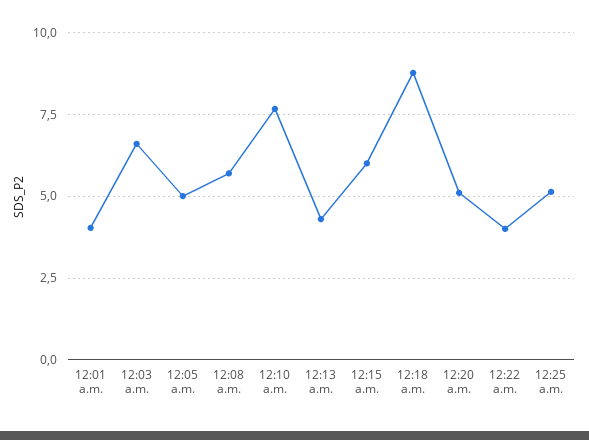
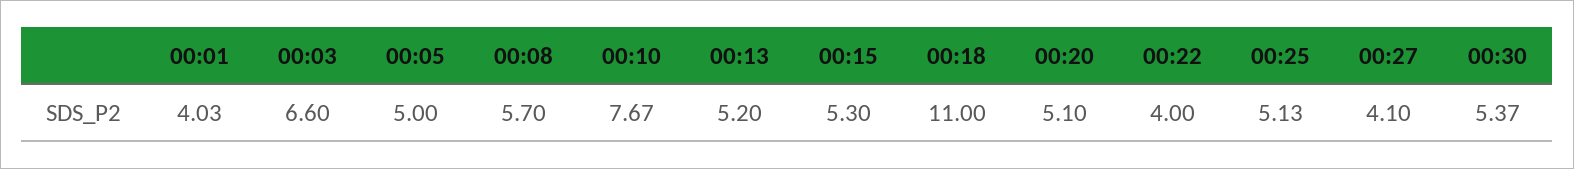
12:13 a.m.: 4.25 -> 5.2
12:15 a.m.: 6 -> 5.3
12:18 a.m.: 8.75 -> 11
00:27: none -> 4.1
00:30: none -> 5.37

